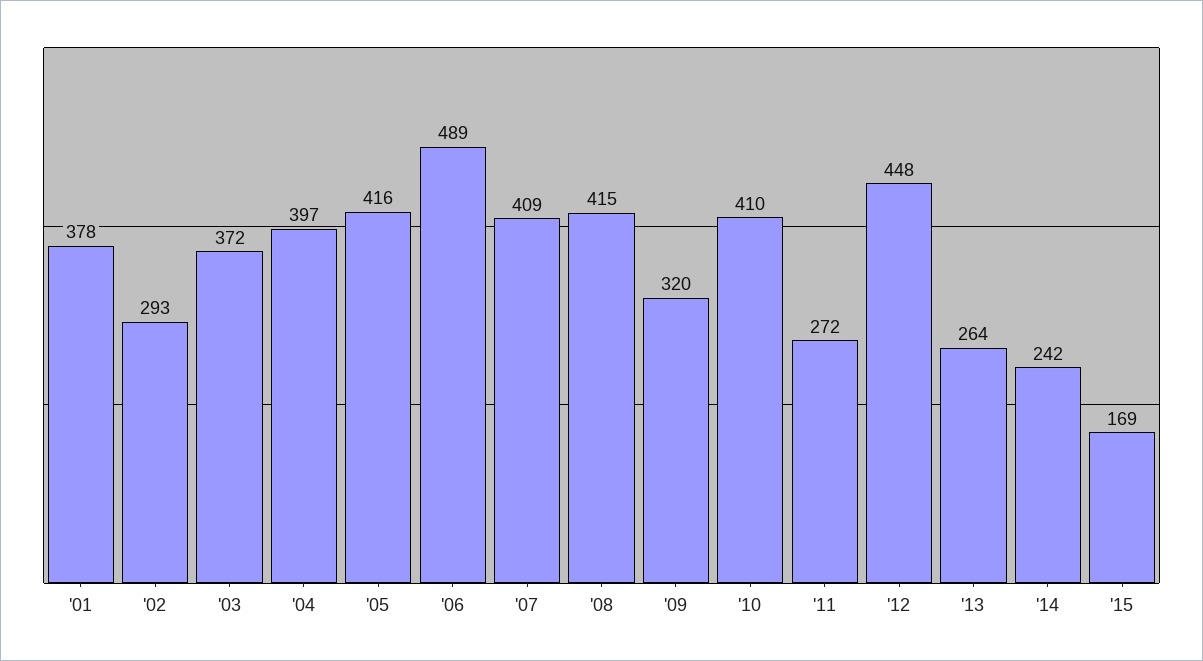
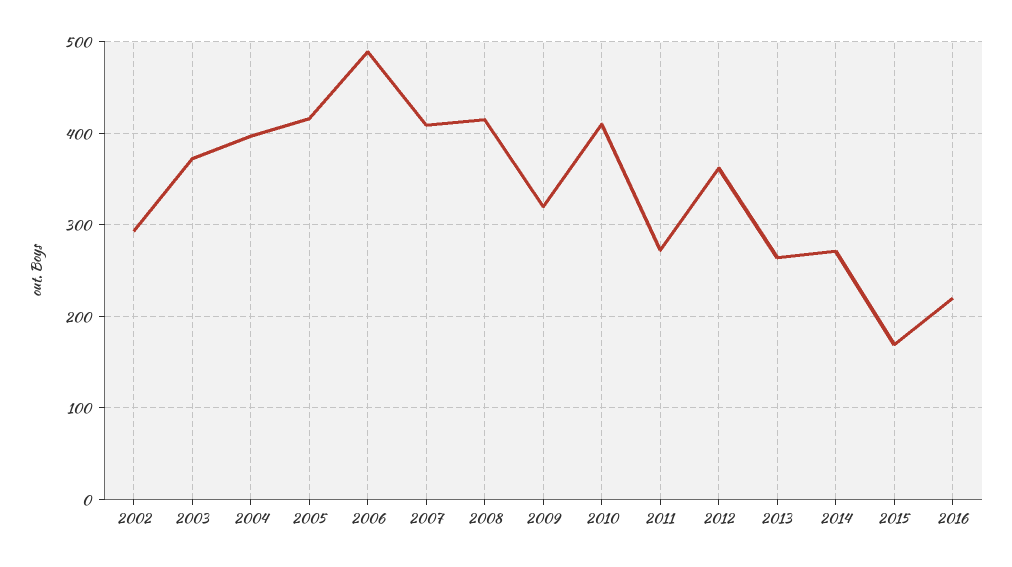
'01: 378 -> none
'12: 448 -> 360
'14: 242 -> 270
2016: none -> 220

